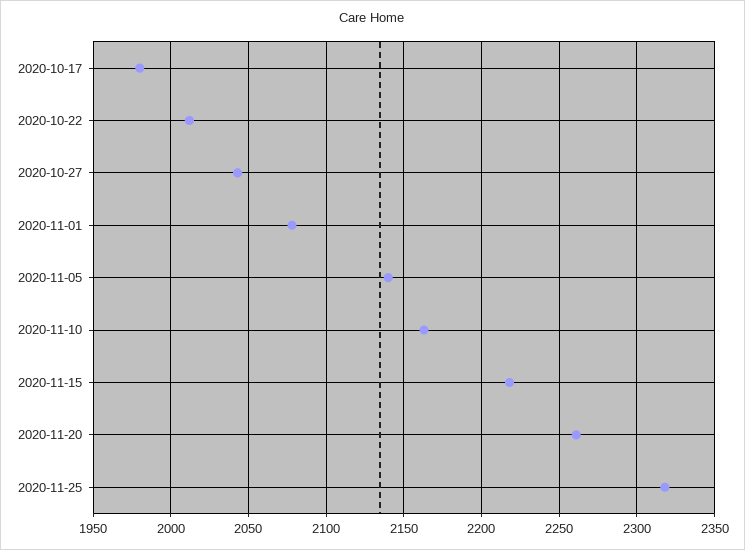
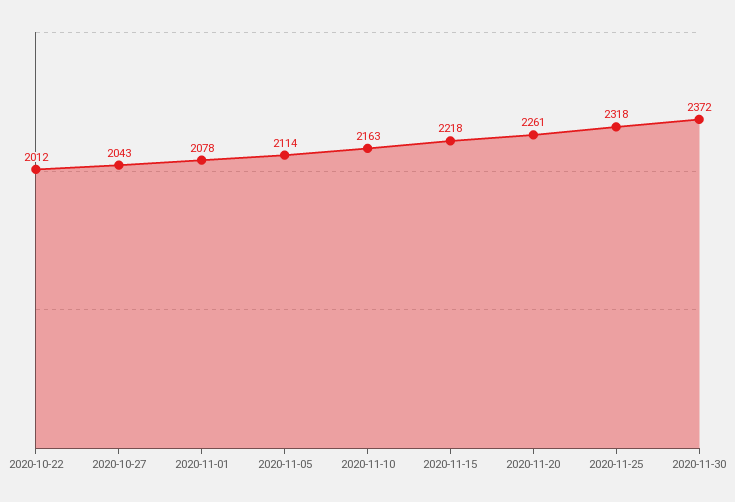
2020-10-17: 1980 -> none
2020-11-05: 2140 -> 2114
2020-11-30: none -> 2372

